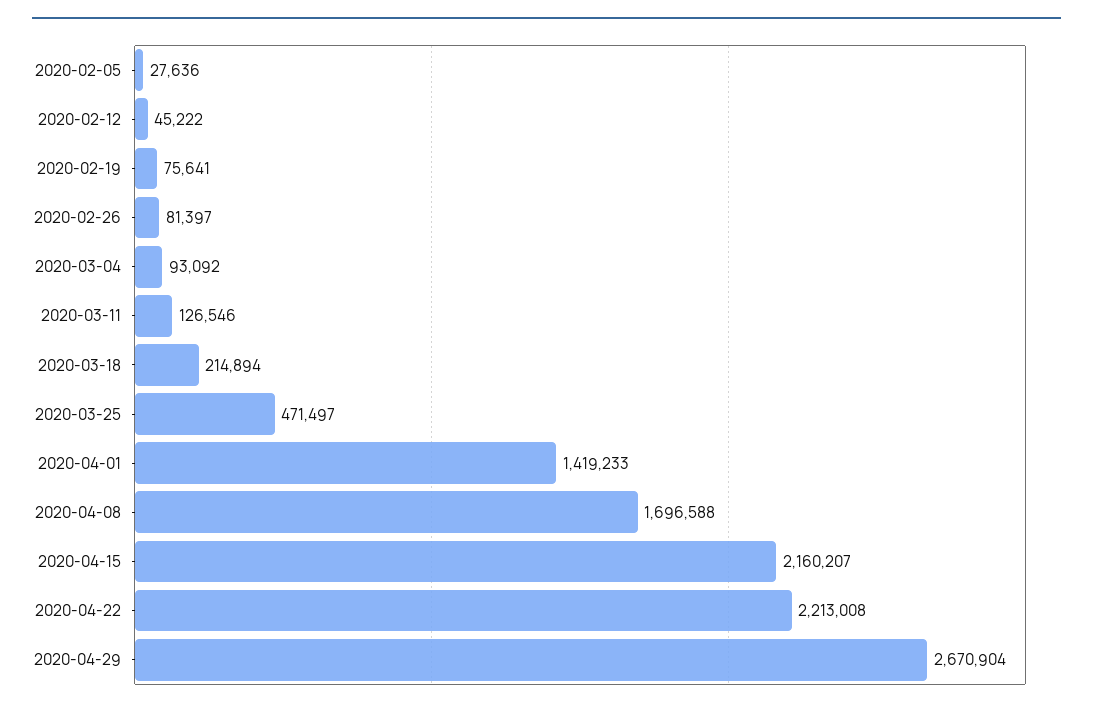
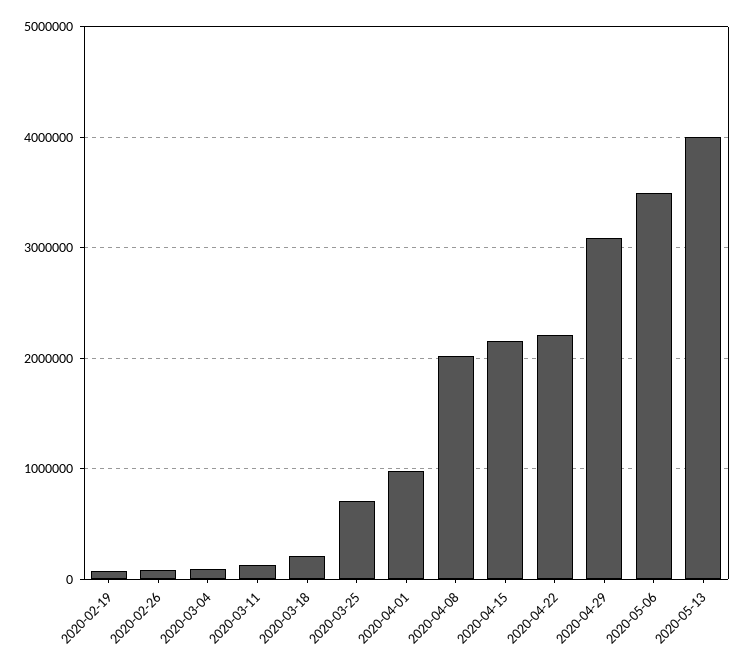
2020-02-05: 27636 -> none
2020-02-12: 45222 -> none
2020-03-25: 471497 -> 700000
2020-04-01: 1419233 -> 1000000
2020-04-08: 1696588 -> 2000000
2020-04-29: 2670904 -> 3100000
2020-05-06: none -> 3500000
2020-05-13: none -> 4000000

